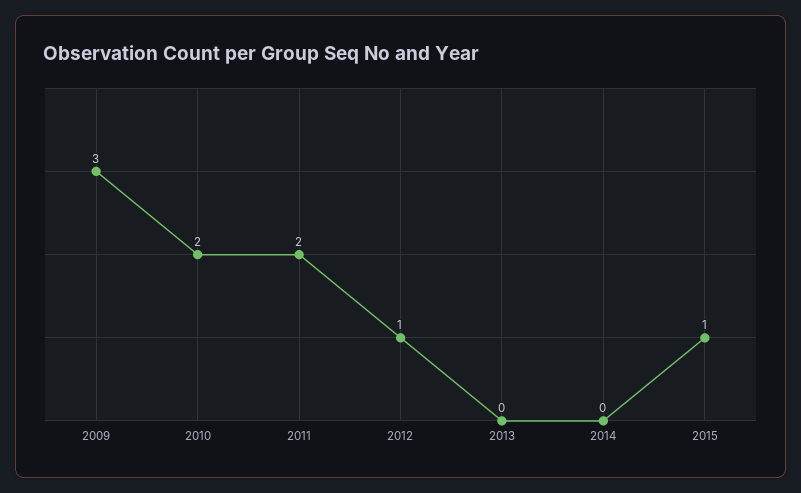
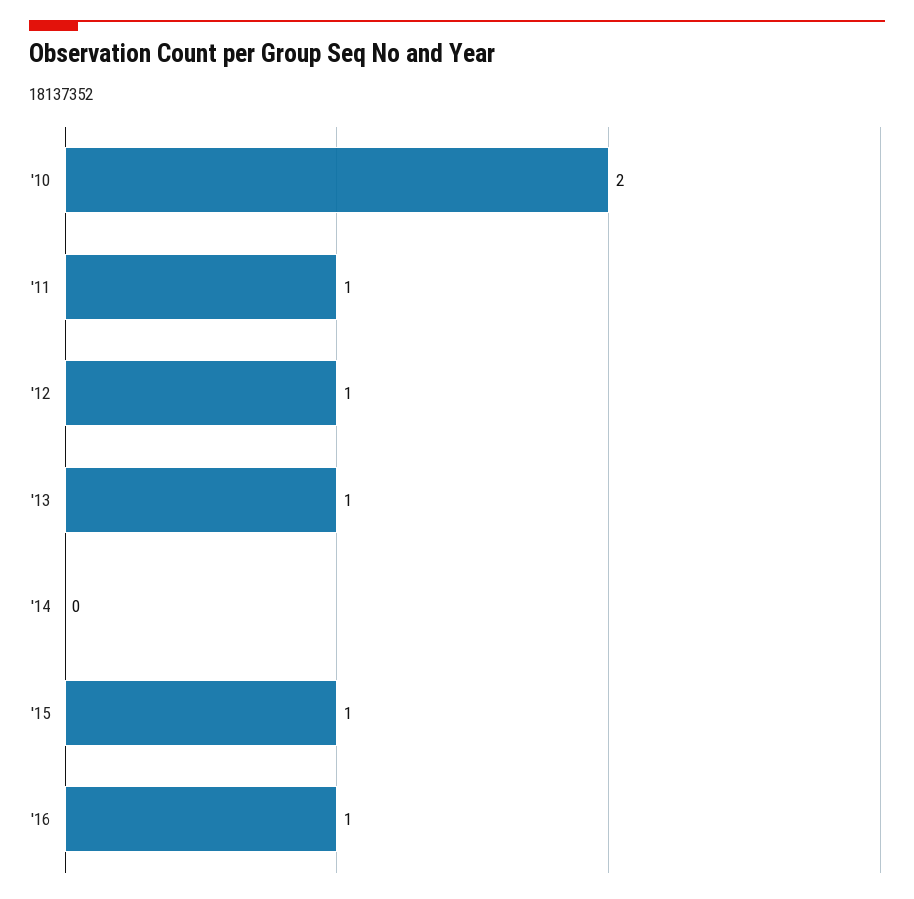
2009: 3 -> none
2011: 2 -> 1
2013: 0 -> 1
'16: none -> 1

